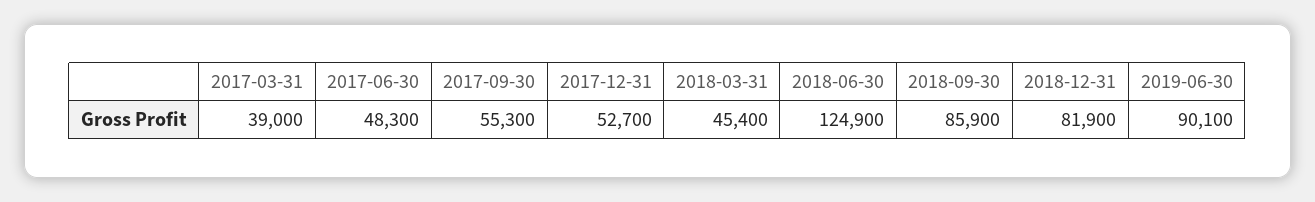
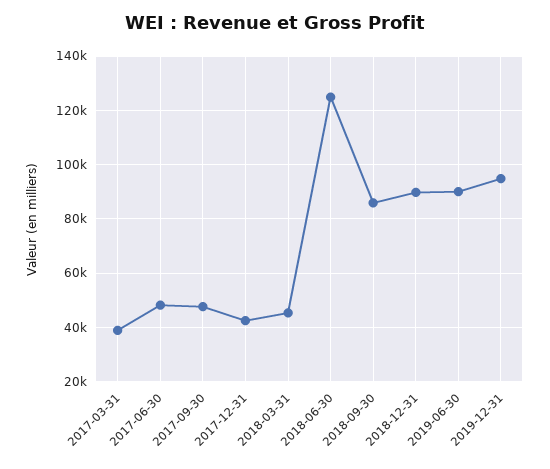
2017-09-30: 55300 -> 47500
2017-12-31: 52700 -> 42500
2018-12-31: 81900 -> 90000
2019-12-31: none -> 95000

